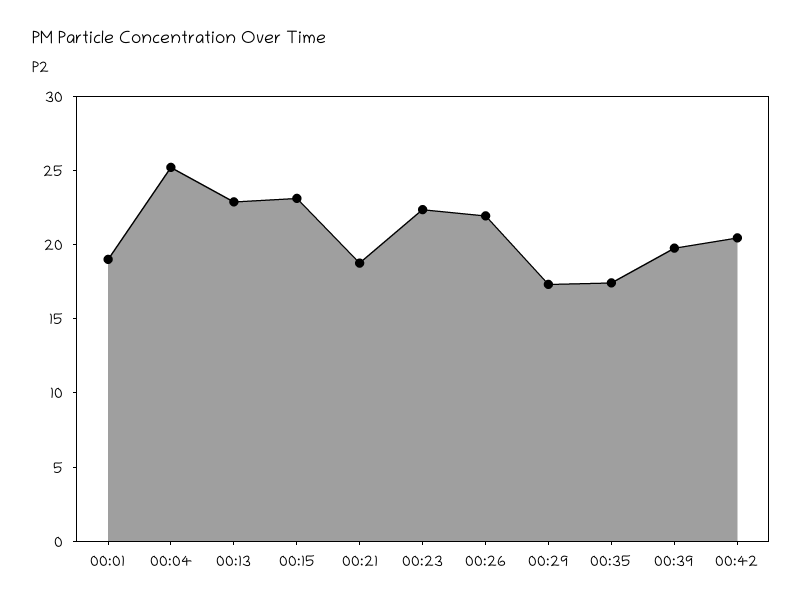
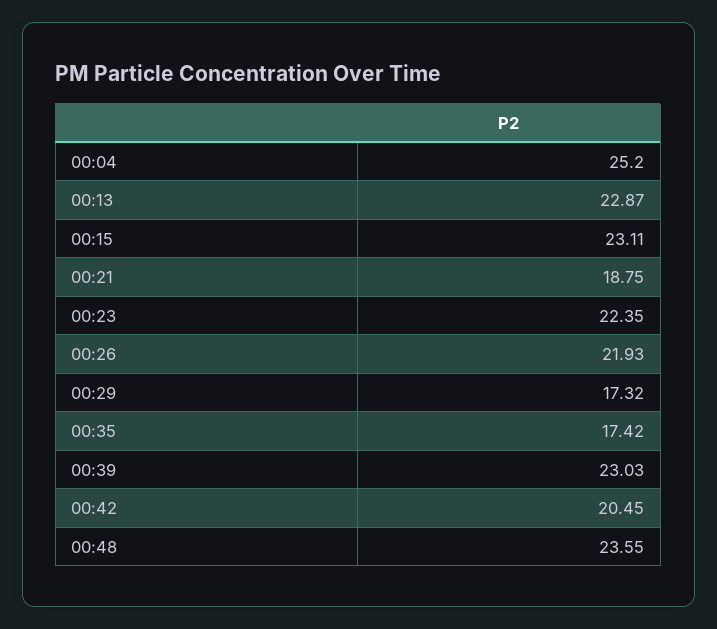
00:01: 19 -> none
00:39: 20 -> 23.03
00:48: none -> 23.55

